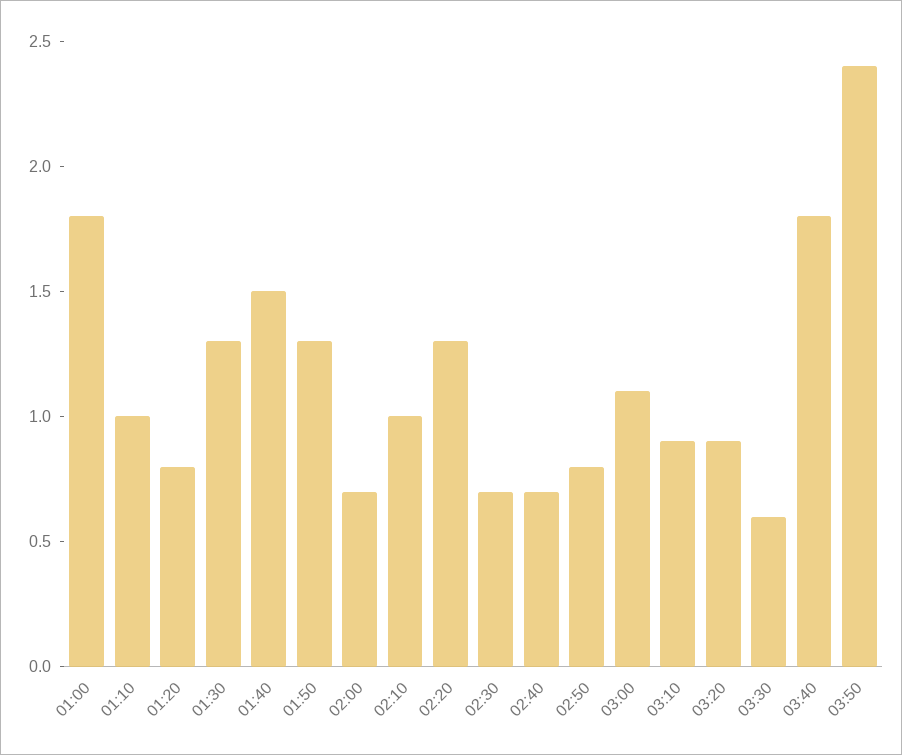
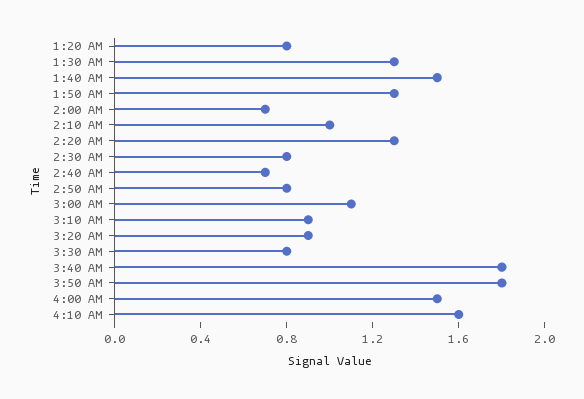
01:00: 1.8 -> none
01:10: 1 -> none
02:30: 0.7 -> 0.8
03:30: 0.6 -> 0.8
03:50: 2.4 -> 1.8
4:00 AM: none -> 1.5
4:10 AM: none -> 1.6

